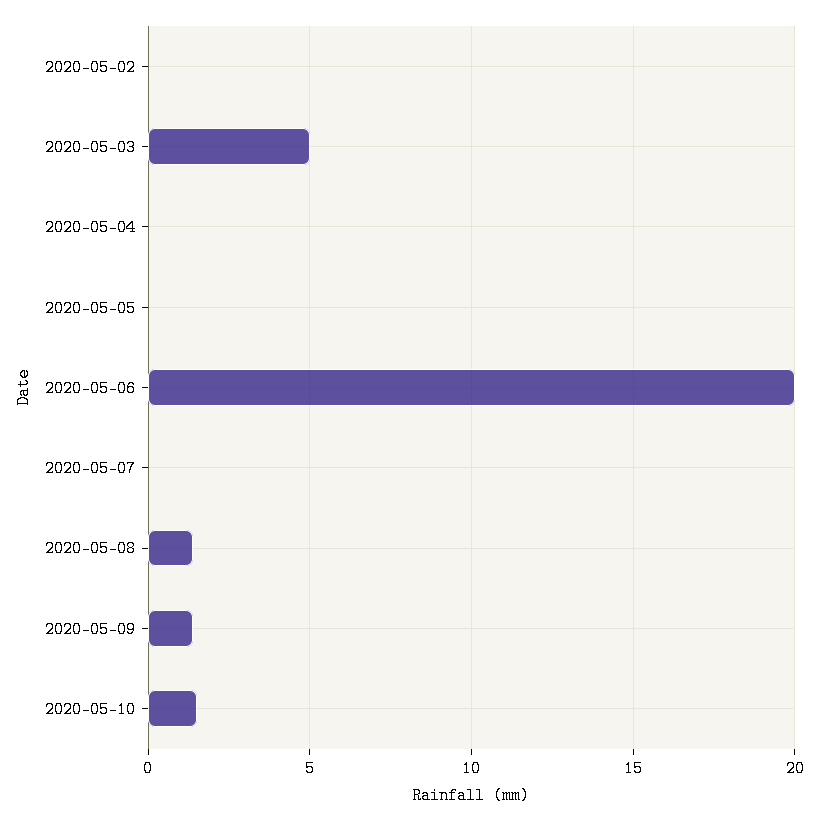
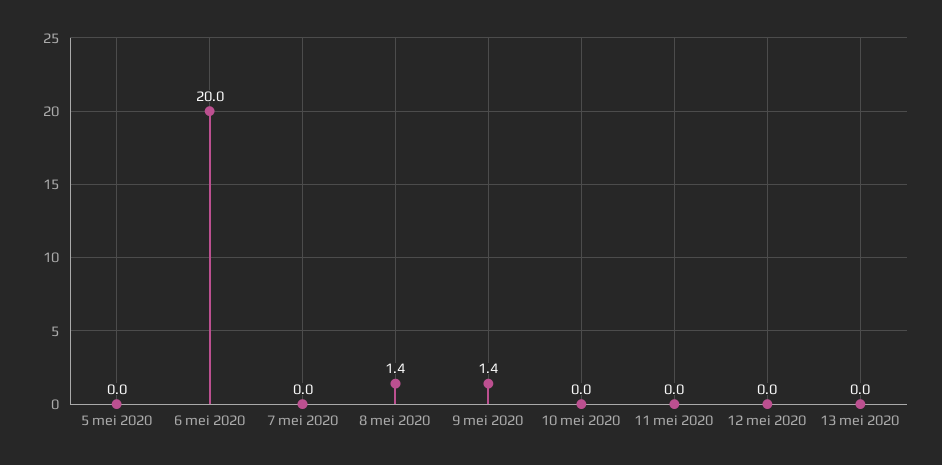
2020-05-02: 0 -> none
2020-05-03: 5 -> none
2020-05-04: 0 -> none
2020-05-10: 1.5 -> 0
11 mei 2020: none -> 0
12 mei 2020: none -> 0
13 mei 2020: none -> 0

